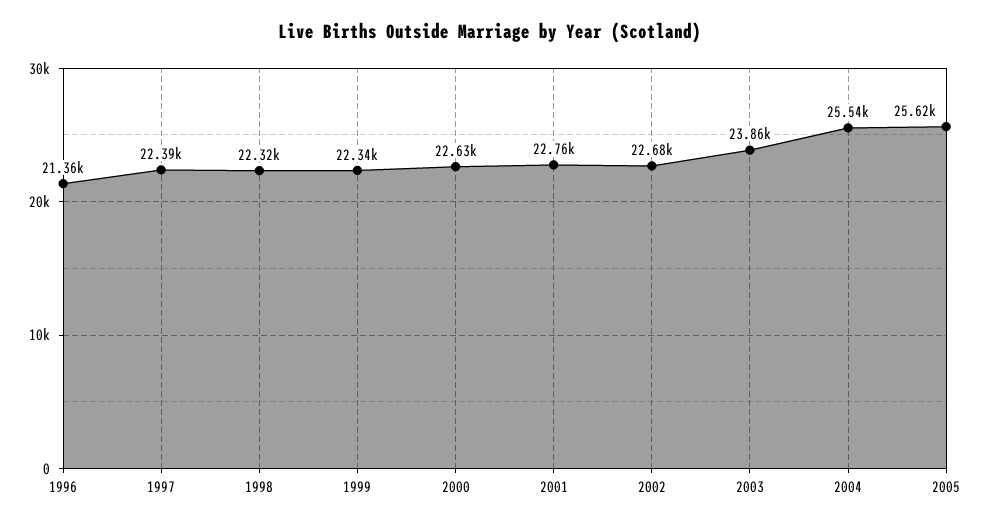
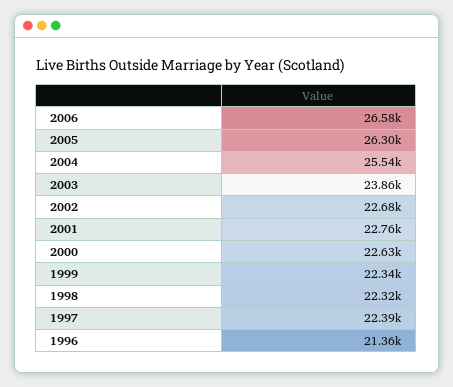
2005: 25620 -> 26300
2006: none -> 26580

